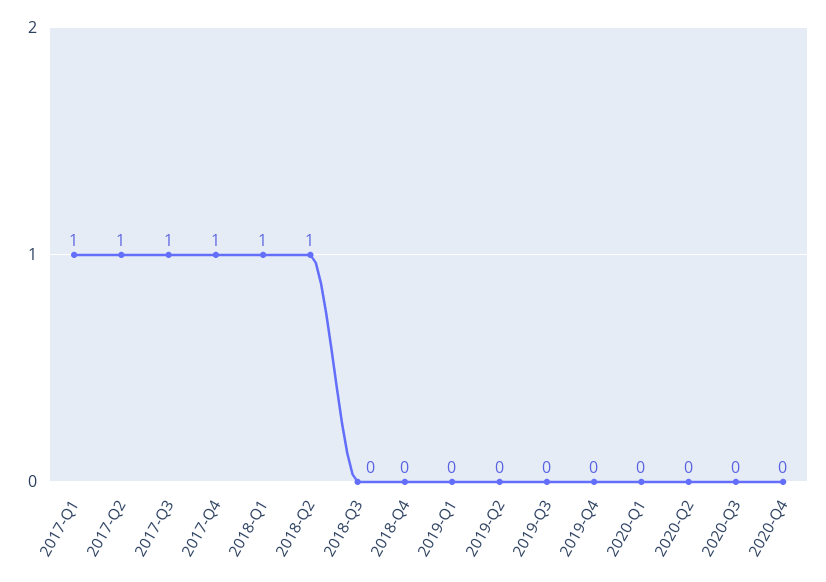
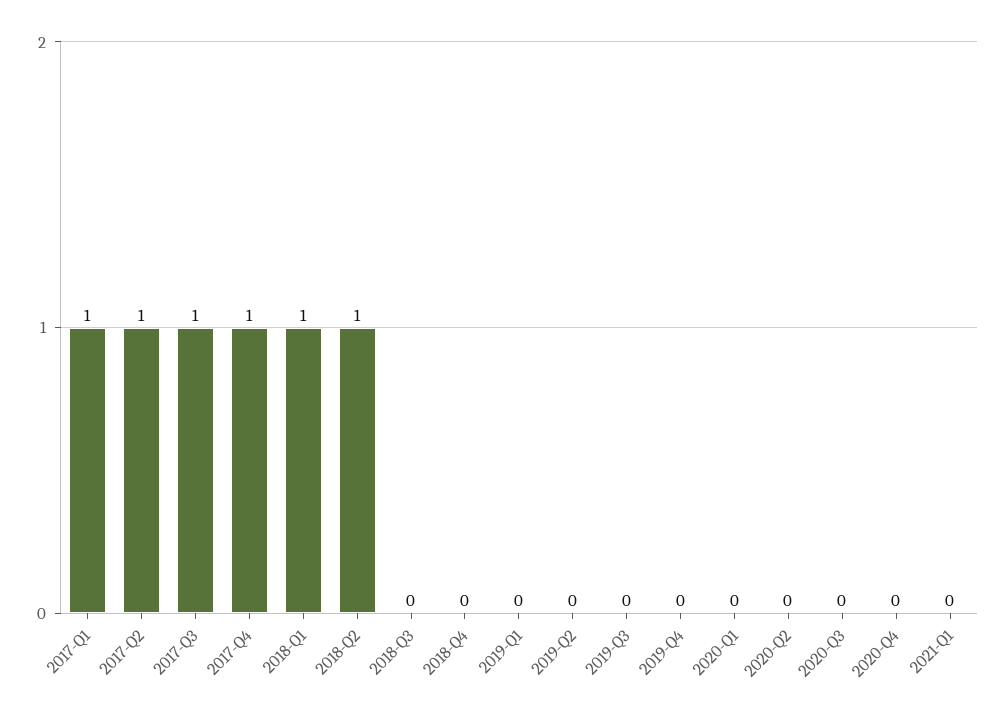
2021-Q1: none -> 0

